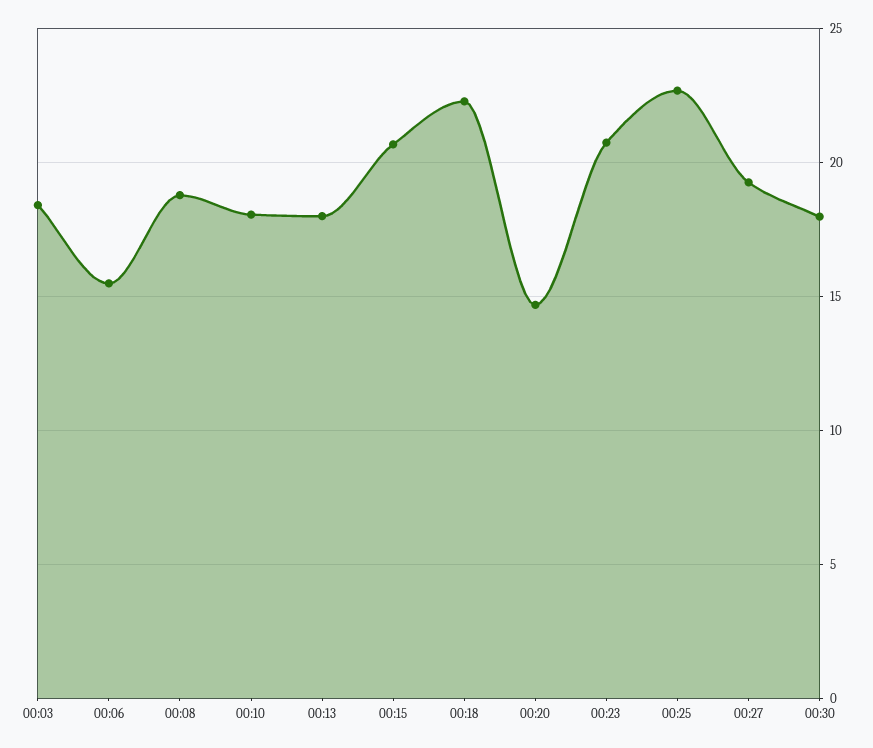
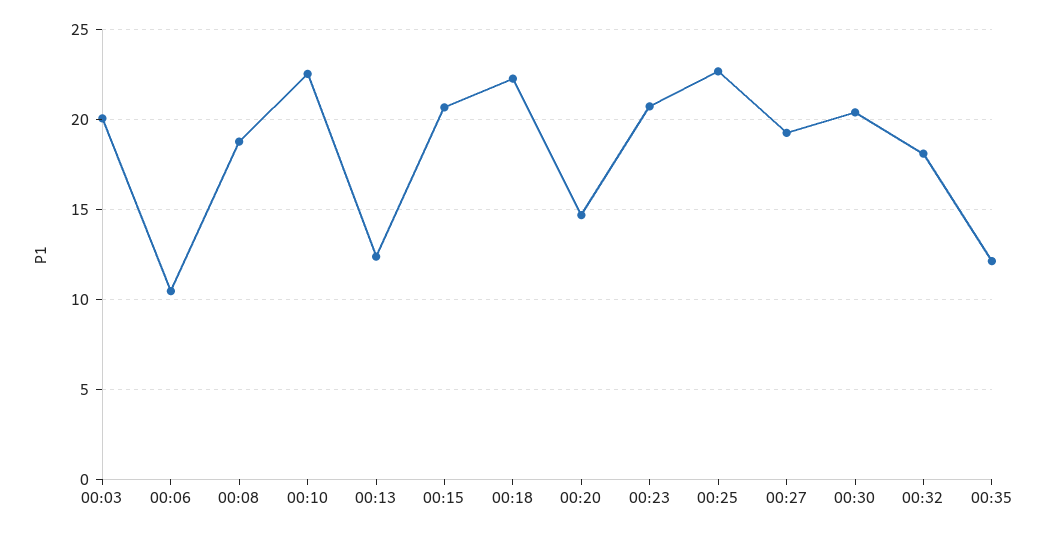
00:03: 18.5 -> 20
00:06: 15.5 -> 10.5
00:10: 18 -> 22.5
00:13: 18 -> 12.5
00:30: 18 -> 20.5
00:32: none -> 18
00:35: none -> 12

